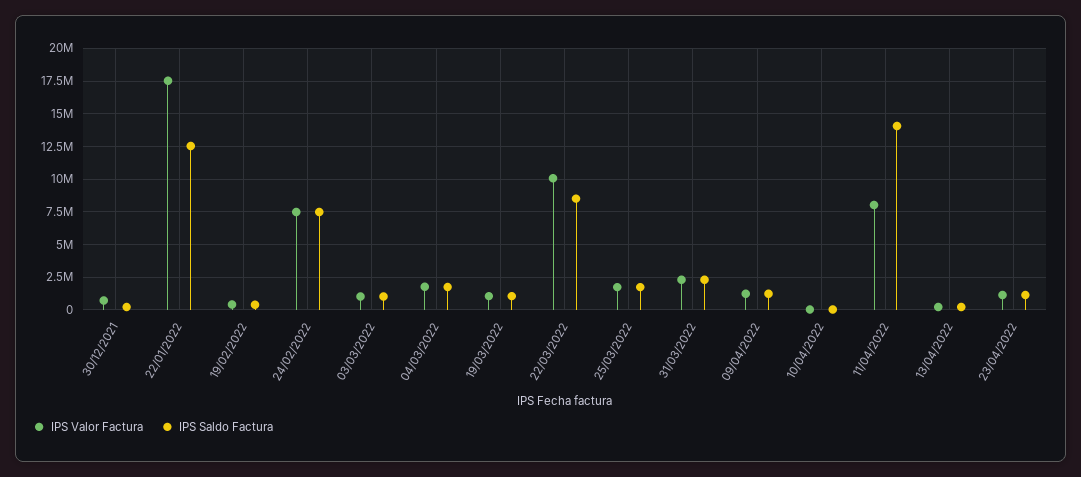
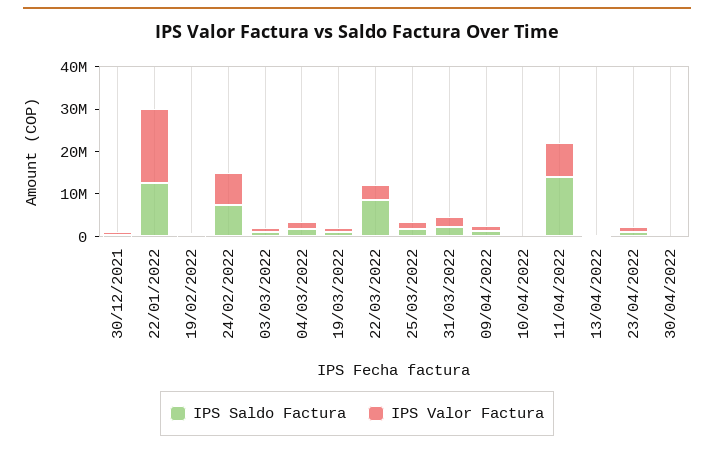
IPS Valor Factura, 22/03/2022: 10000000 -> 4000000
IPS Saldo Factura, 30/04/2022: none -> 0
IPS Valor Factura, 30/04/2022: none -> 0

